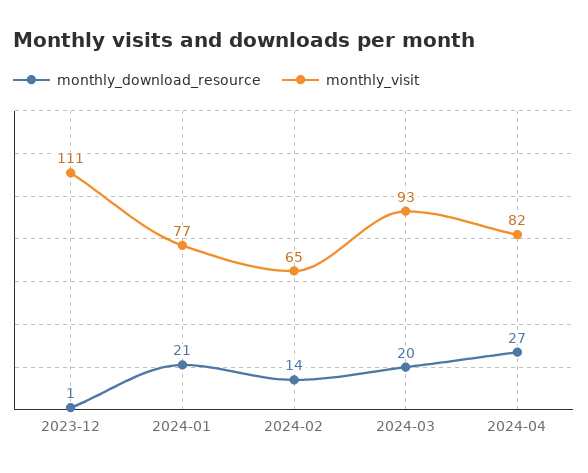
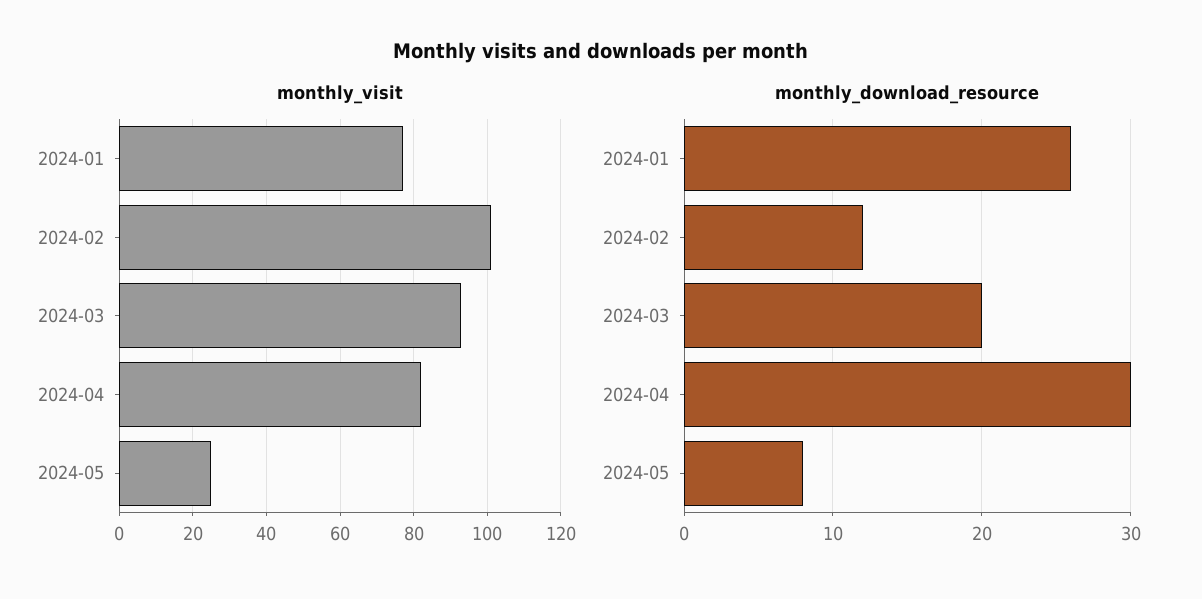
monthly_download_resource, 2023-12: 1 -> none
monthly_visit, 2023-12: 111 -> none
monthly_download_resource, 2024-01: 21 -> 26
monthly_download_resource, 2024-02: 14 -> 12
monthly_visit, 2024-02: 65 -> 100
monthly_download_resource, 2024-04: 27 -> 30
monthly_visit, 2024-05: none -> 25
monthly_download_resource, 2024-05: none -> 8

